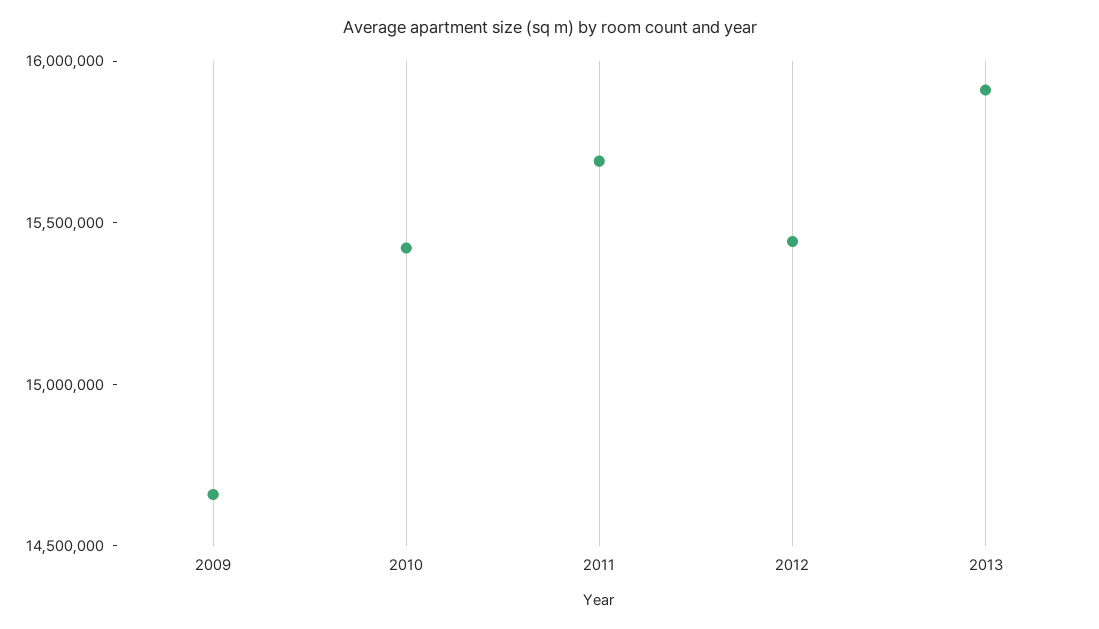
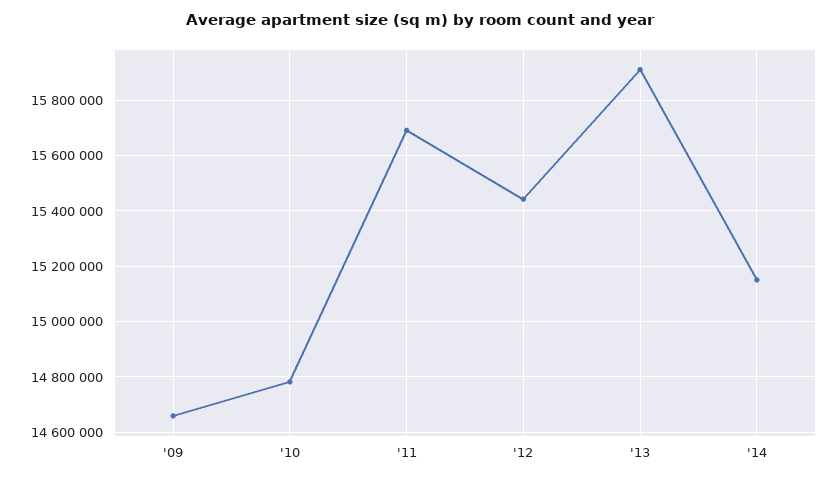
2010: 15400000 -> 14775000
'14: none -> 15150000

